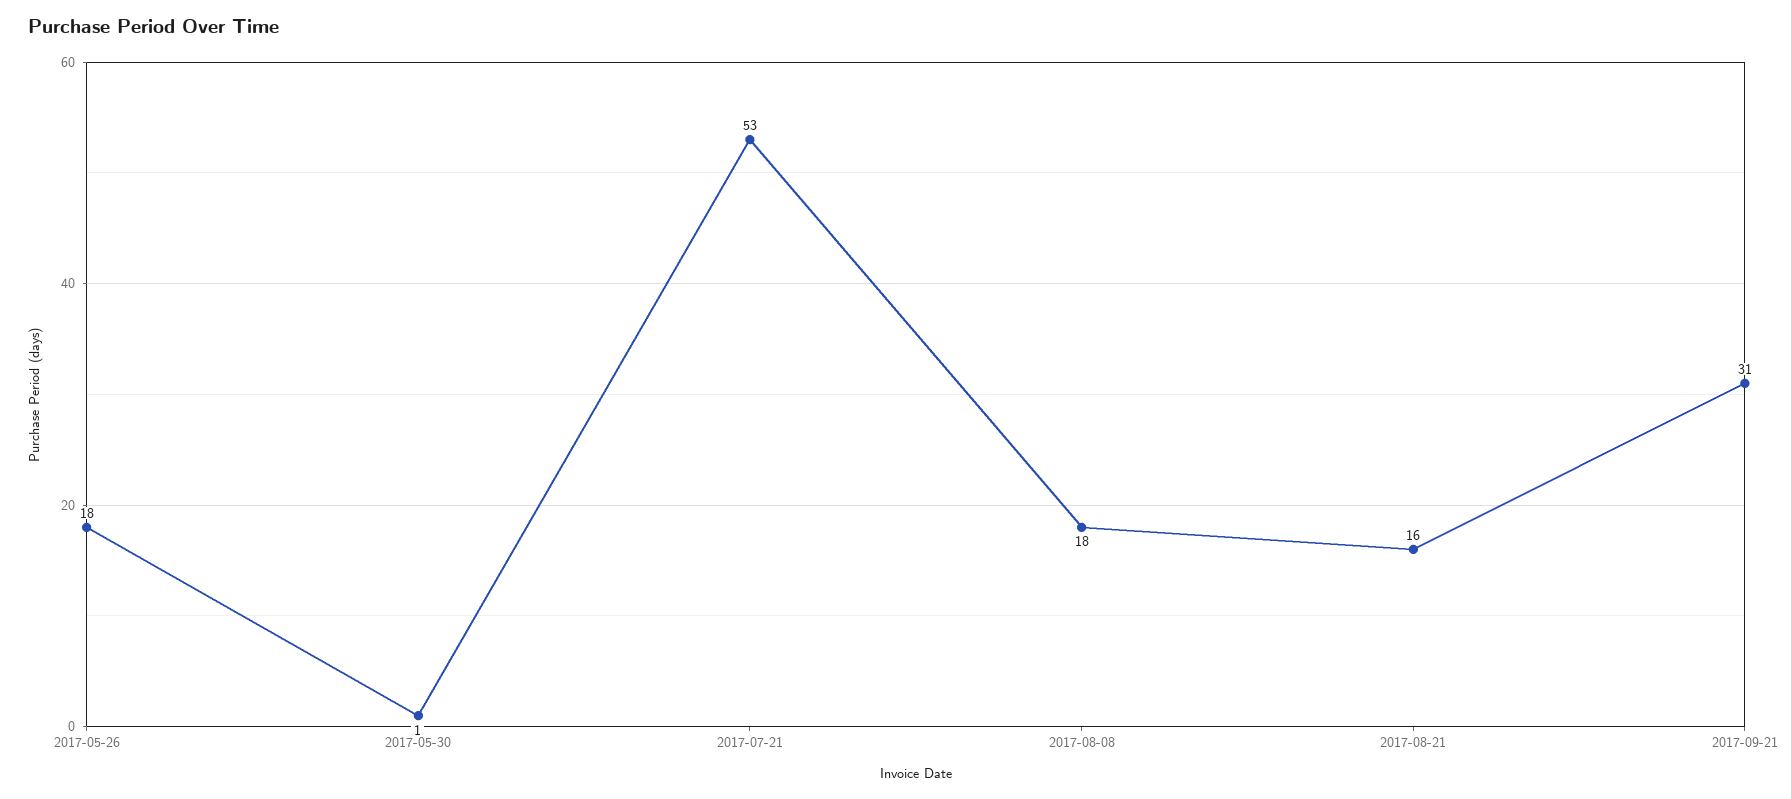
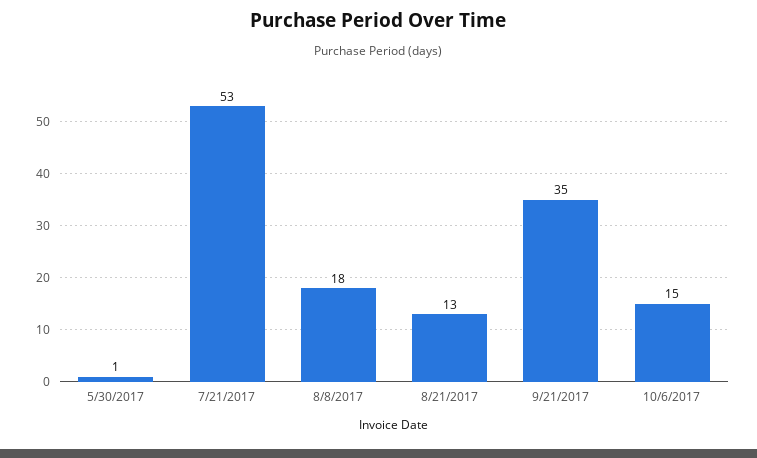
2017-05-26: 18 -> none
2017-08-21: 16 -> 13
2017-09-21: 31 -> 35
10/6/2017: none -> 15

